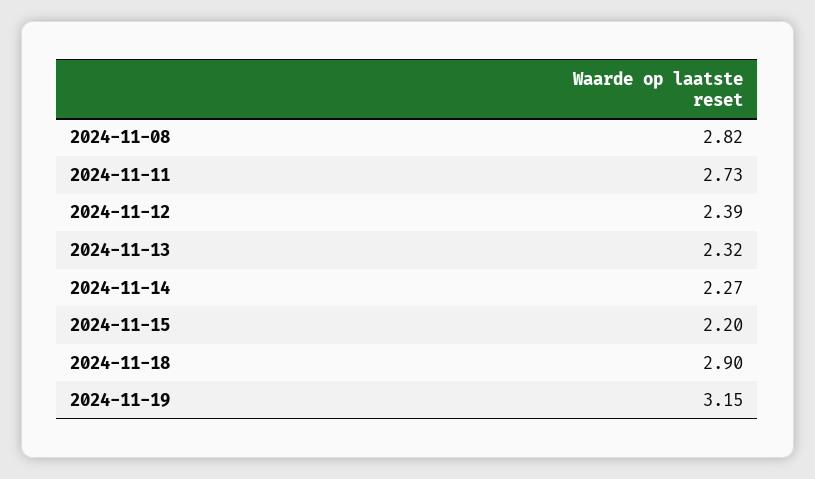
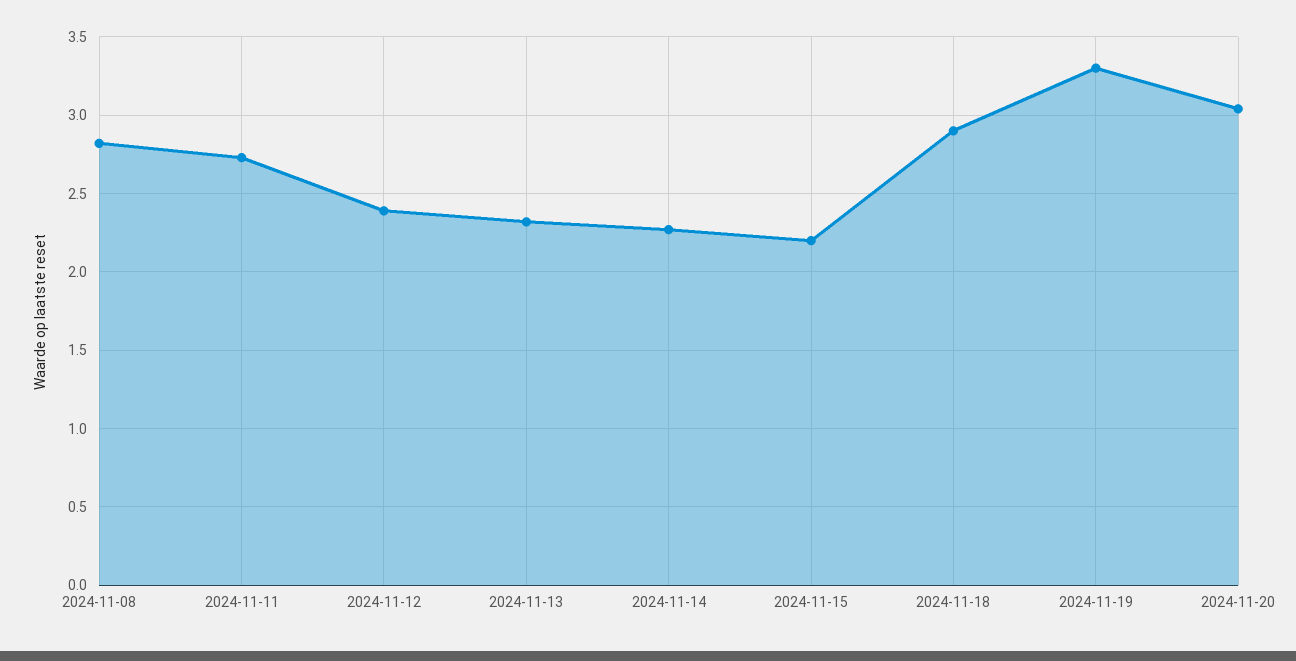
2024-11-19: 3.15 -> 3.3
2024-11-20: none -> 3.05

